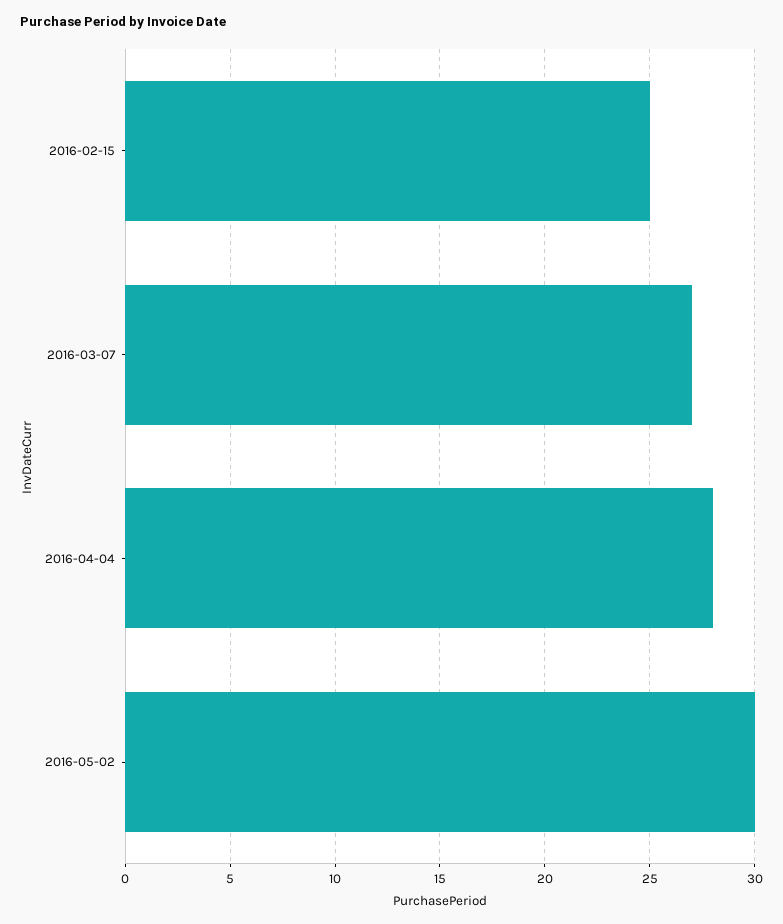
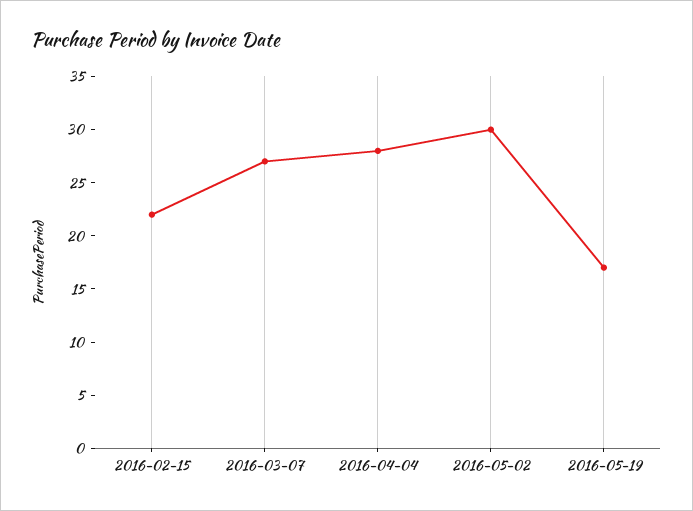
2016-02-15: 25 -> 22
2016-05-19: none -> 17

